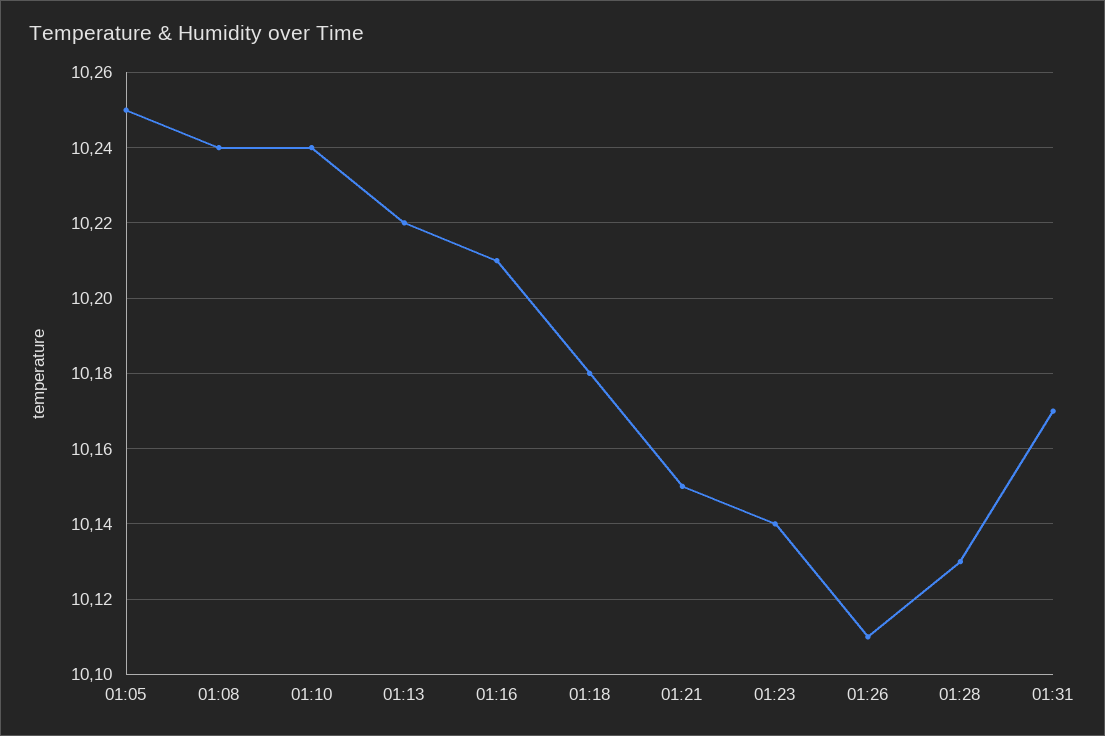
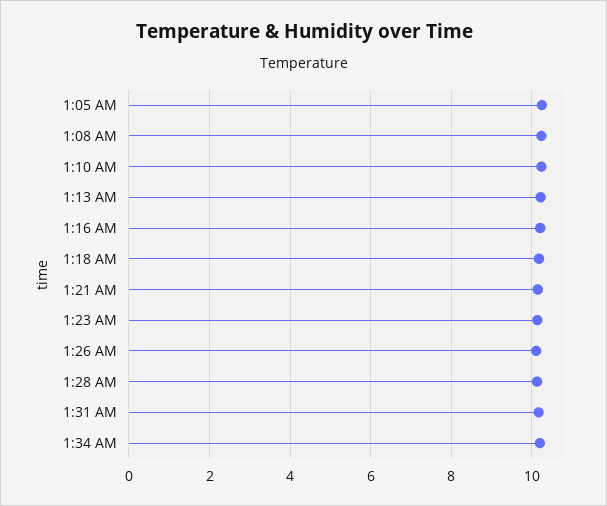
1:34 AM: none -> 10.2

